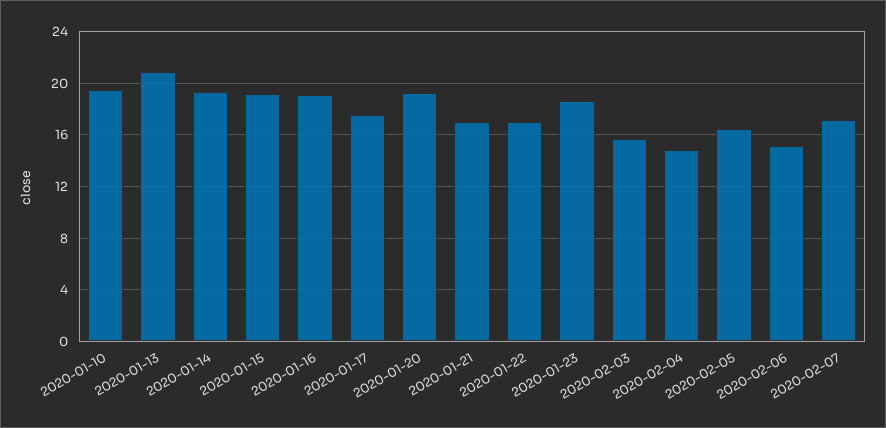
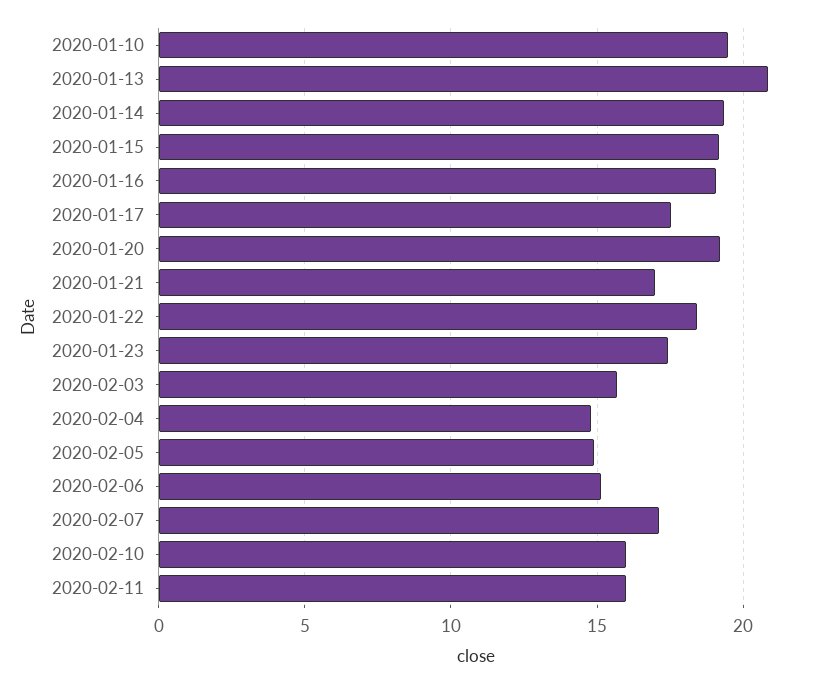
2020-01-22: 17 -> 18.5
2020-01-23: 18.5 -> 17.5
2020-02-05: 16.5 -> 15
2020-02-10: none -> 16
2020-02-11: none -> 16

